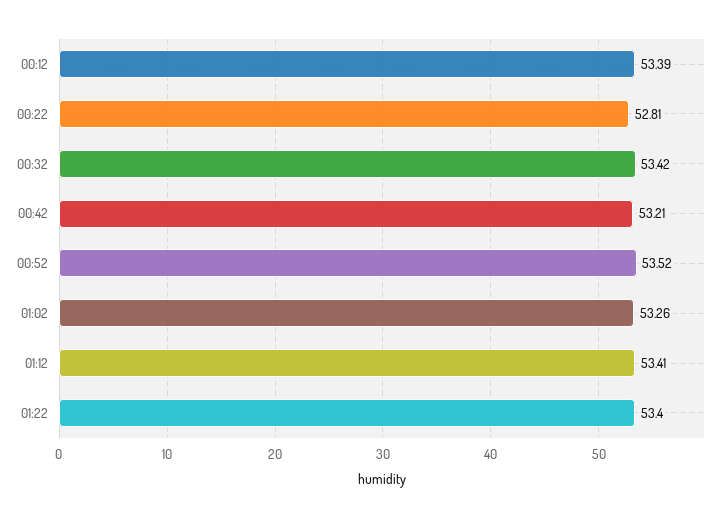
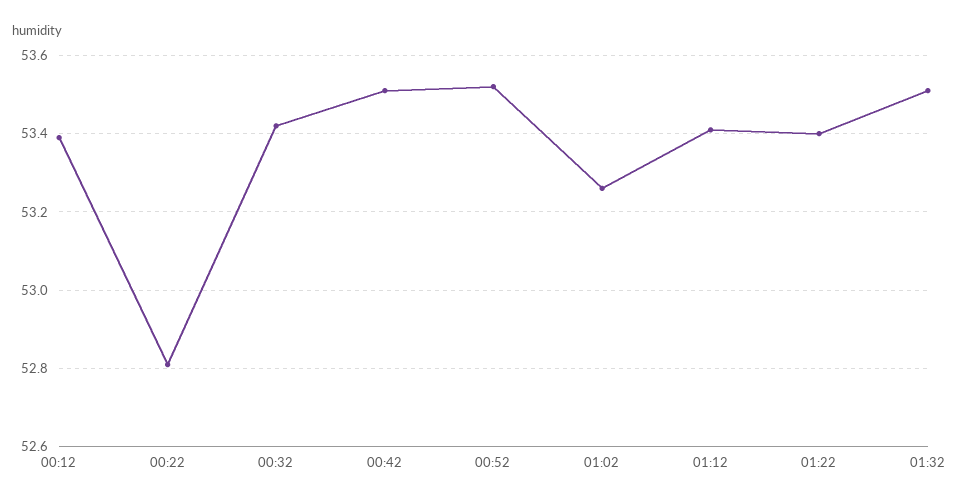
00:42: 53.21 -> 53.5
01:32: none -> 53.5

